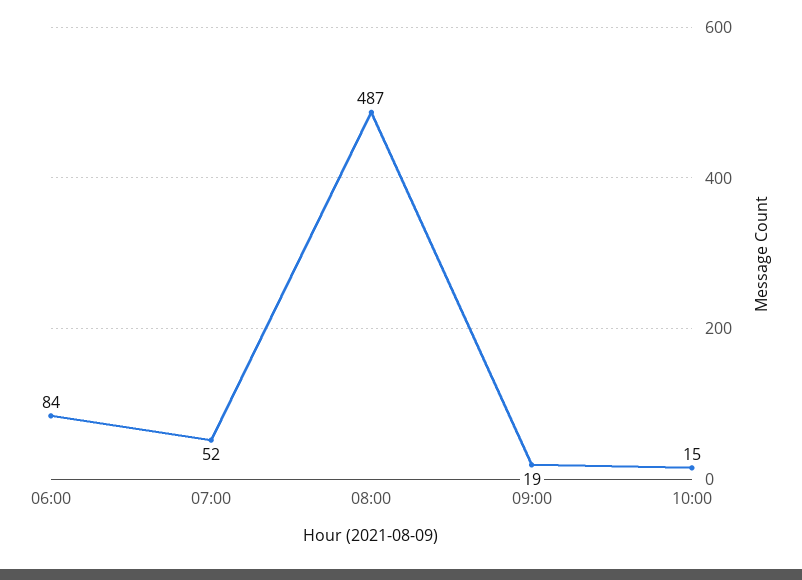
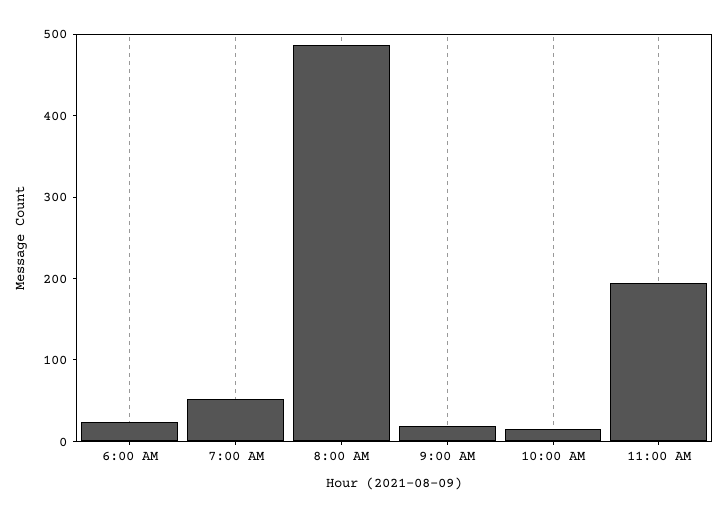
06:00: 84 -> 20
11:00 AM: none -> 200

